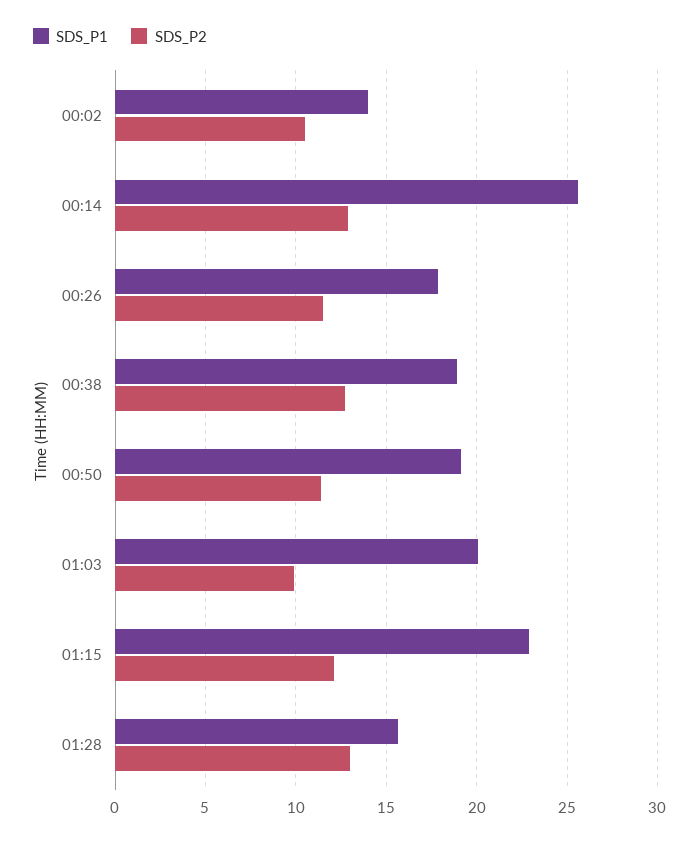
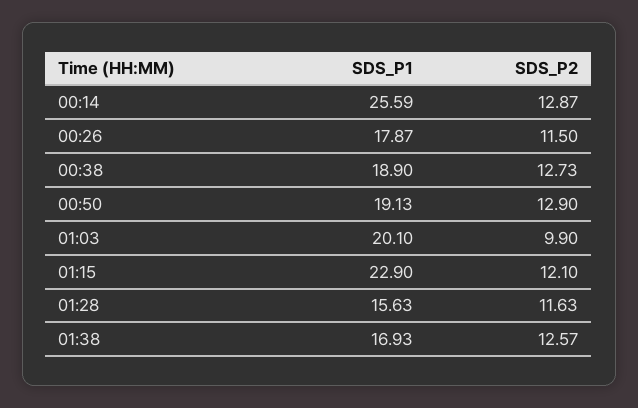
SDS_P1, 00:02: 14 -> none
SDS_P2, 00:02: 10.5 -> none
SDS_P2, 00:50: 11.5 -> 12.9
SDS_P2, 01:28: 13 -> 11.63
SDS_P1, 01:38: none -> 16.93
SDS_P2, 01:38: none -> 12.57

